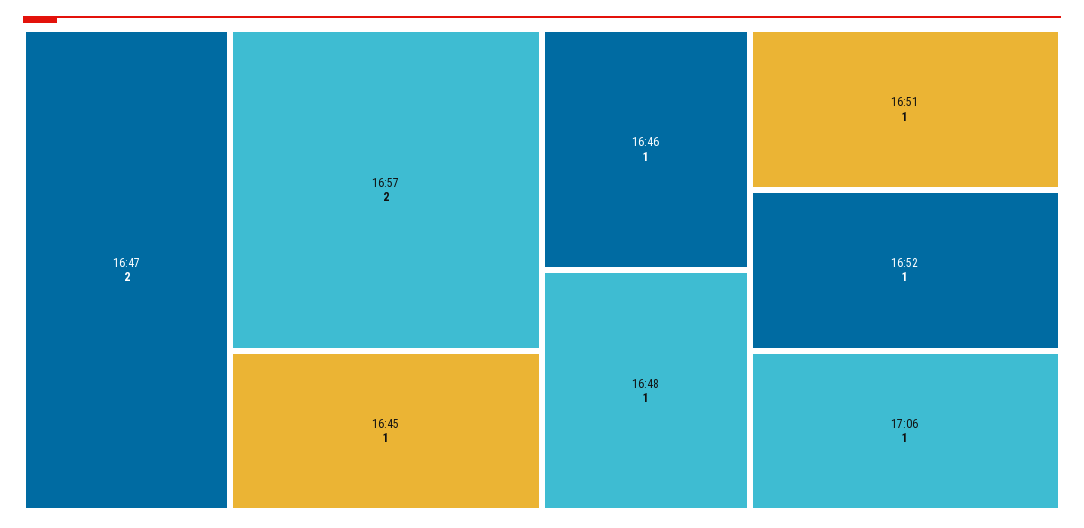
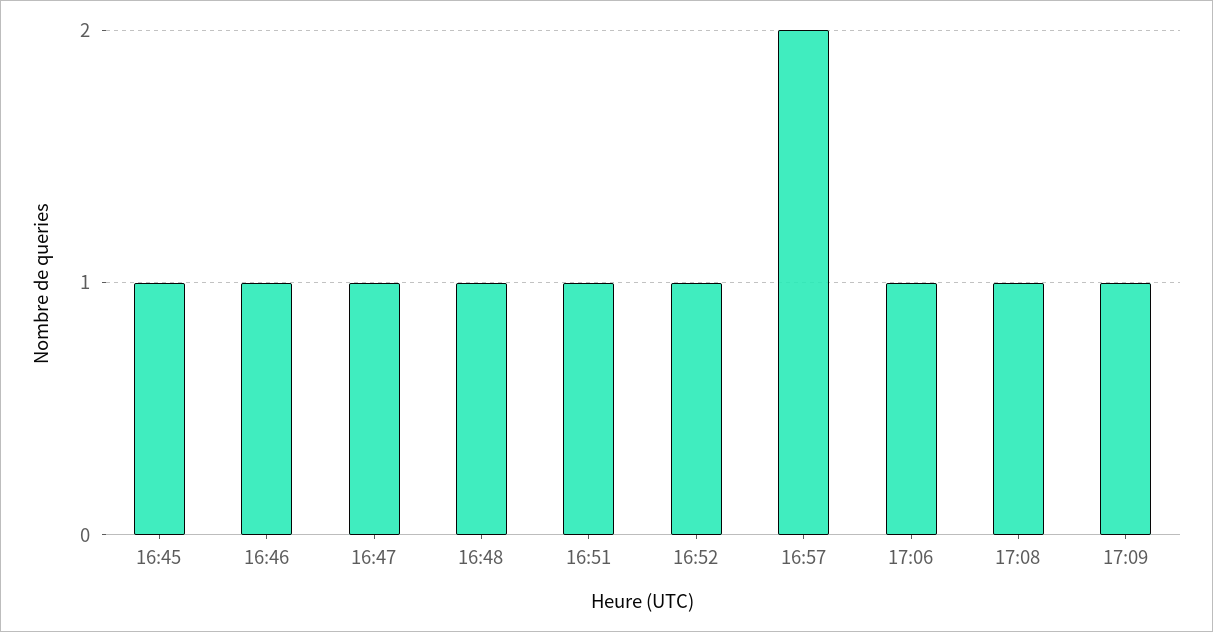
16:47: 2 -> 1
17:08: none -> 1
17:09: none -> 1

